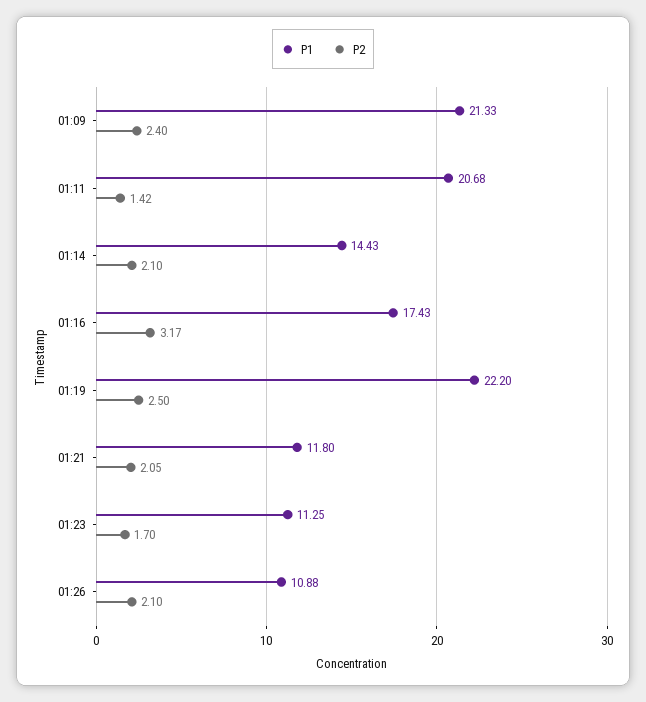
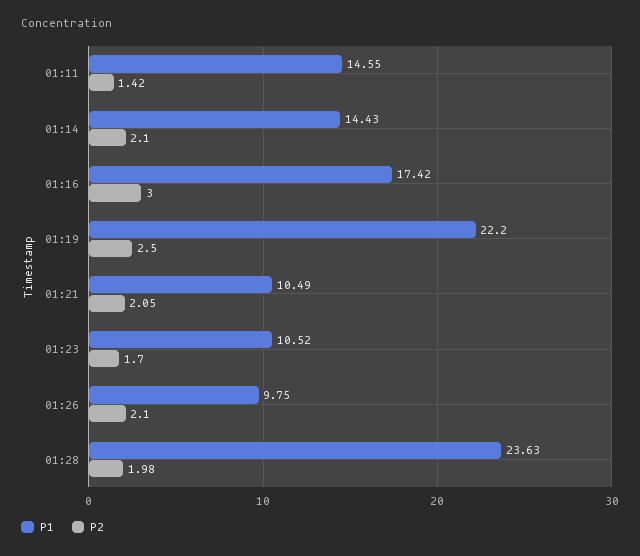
P1, 01:09: 21.33 -> none
P2, 01:09: 2.4 -> none
P1, 01:11: 20.68 -> 14.55
P1, 01:16: 17.43 -> 17.42
P2, 01:16: 3.17 -> 3
P1, 01:21: 11.8 -> 10.49
P1, 01:23: 11.25 -> 10.52
P1, 01:26: 10.88 -> 9.75
P1, 01:28: none -> 23.63
P2, 01:28: none -> 1.98

